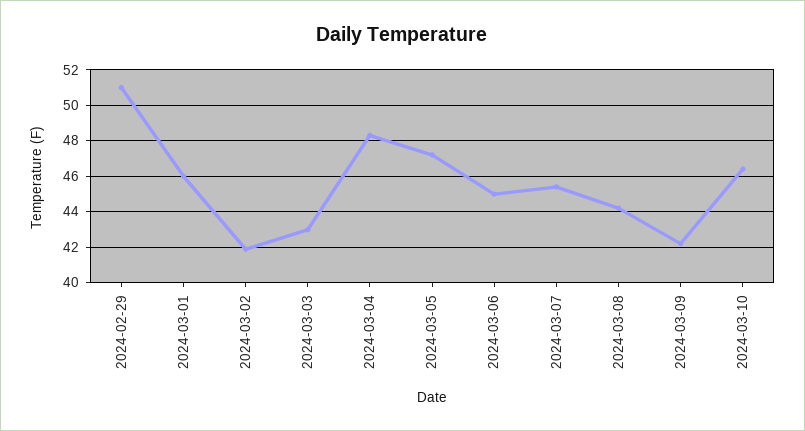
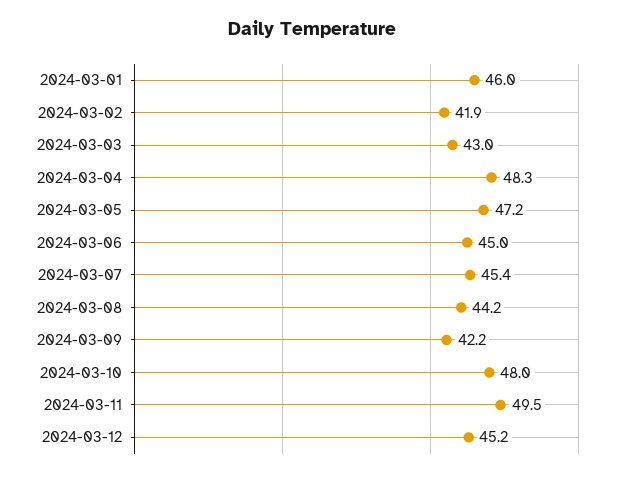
2024-02-29: 51 -> none
2024-03-10: 46.5 -> 48
2024-03-11: none -> 49.5
2024-03-12: none -> 45.2

